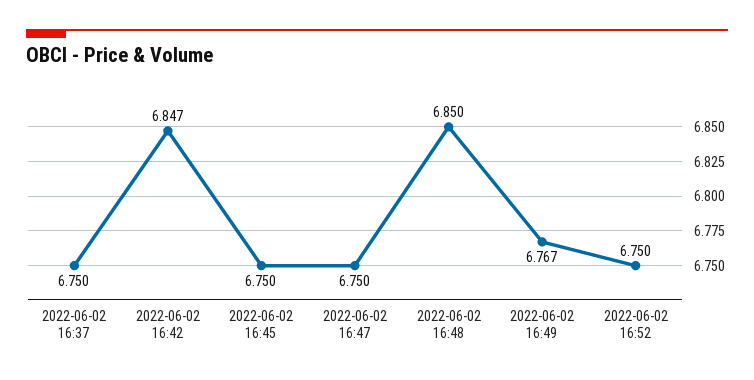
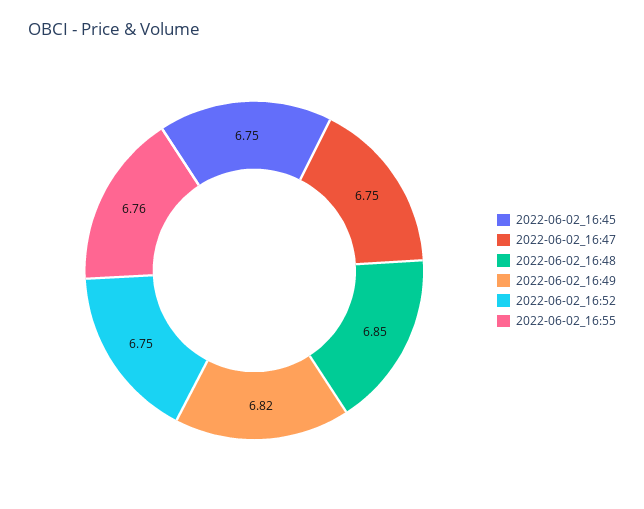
2022-06-02 16:37: 6.75 -> none
2022-06-02 16:42: 6.847 -> none
2022-06-02 16:49: 6.767 -> 6.82
2022-06-02_16:55: none -> 6.76

